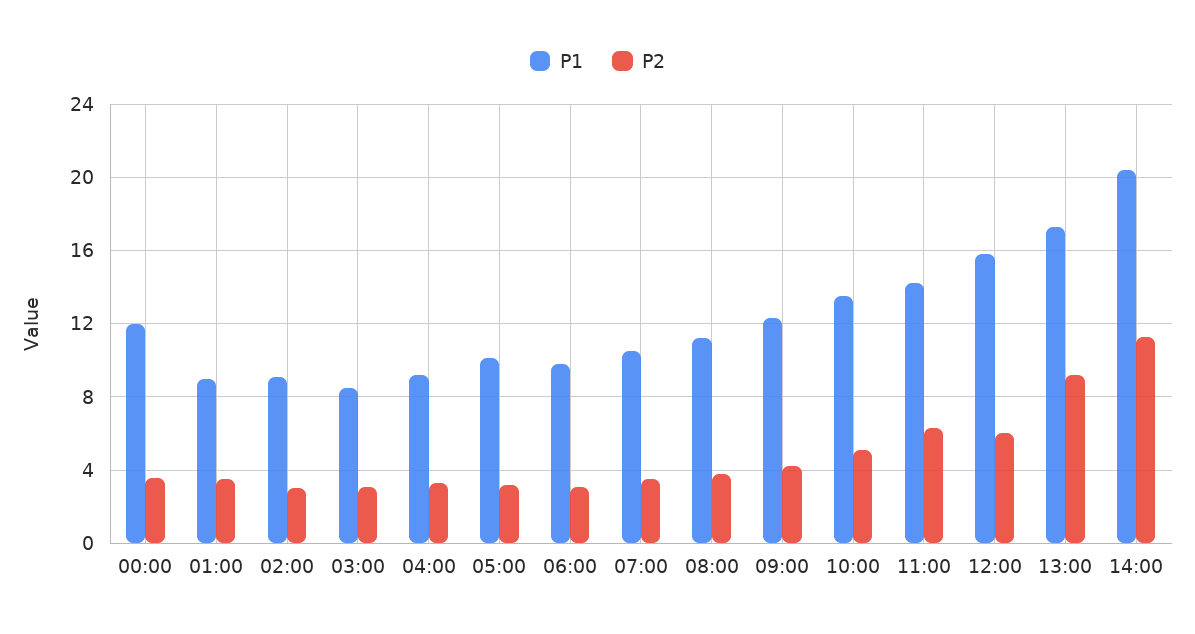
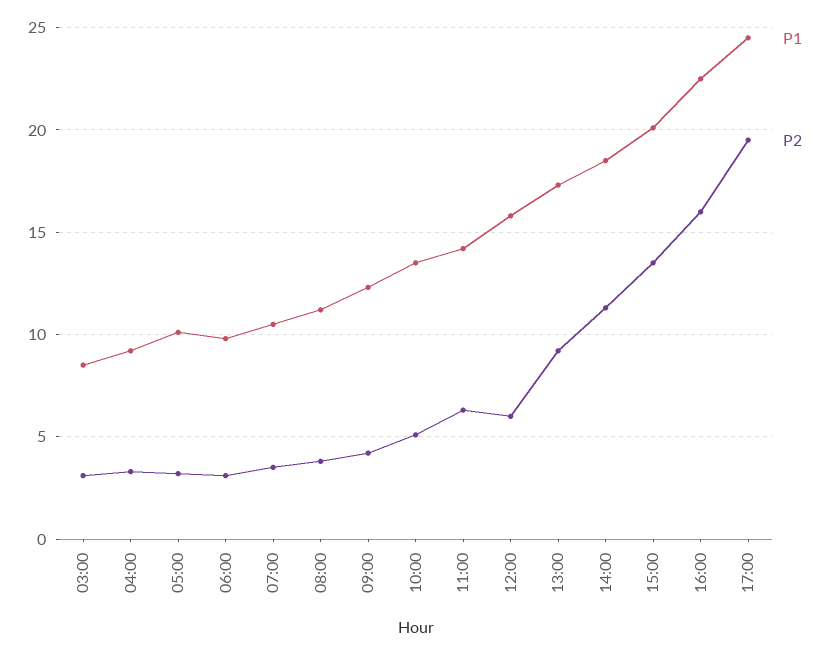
P1, 00:00: 12 -> none
P2, 00:00: 3.5 -> none
P1, 01:00: 9 -> none
P2, 01:00: 3.5 -> none
P1, 02:00: 9 -> none
P2, 02:00: 3 -> none
P1, 14:00: 20.5 -> 18.5
P1, 15:00: none -> 20
P2, 15:00: none -> 13.5
P1, 16:00: none -> 22.5
P2, 16:00: none -> 16
P1, 17:00: none -> 24.5
P2, 17:00: none -> 19.5

